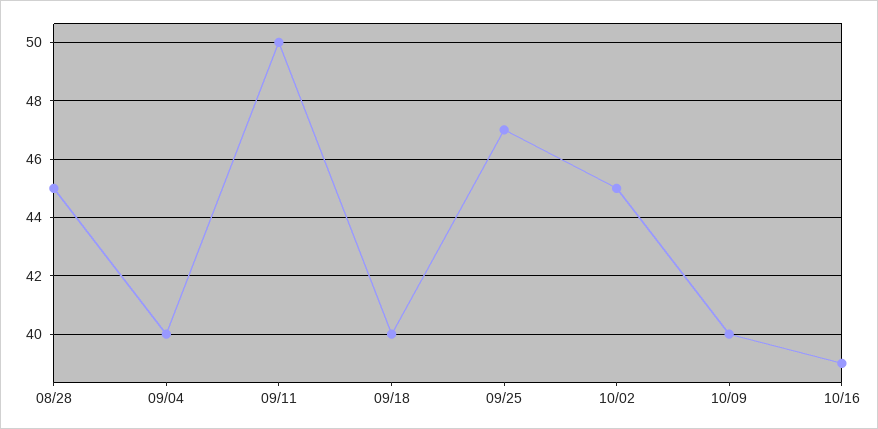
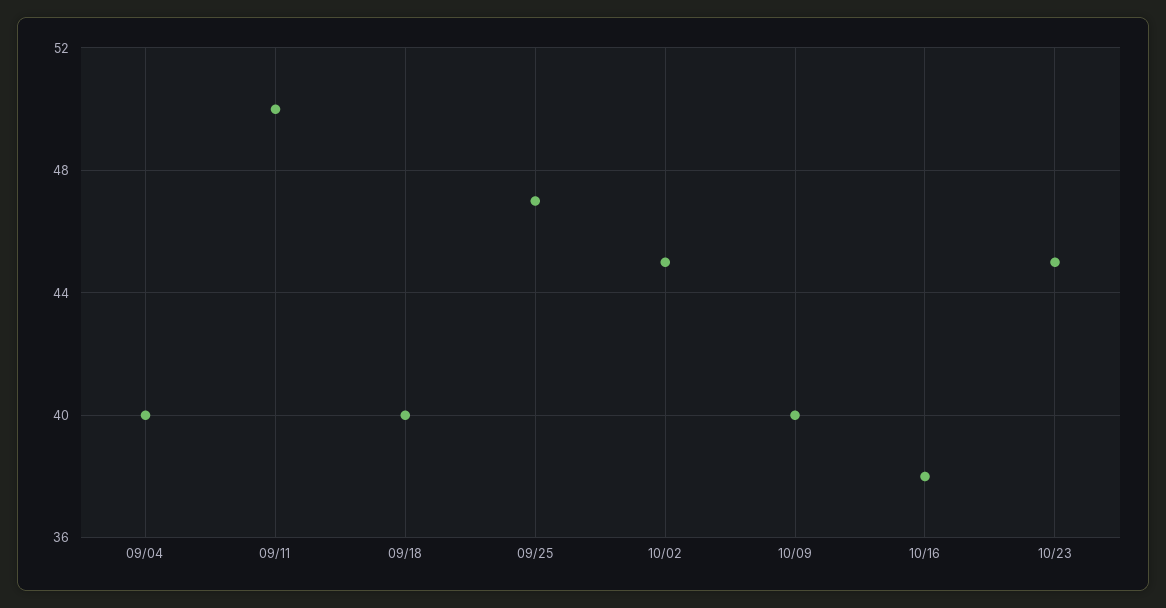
08/28: 45 -> none
10/16: 39 -> 38
10/23: none -> 45

